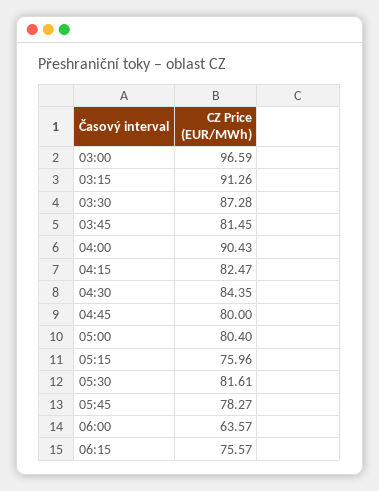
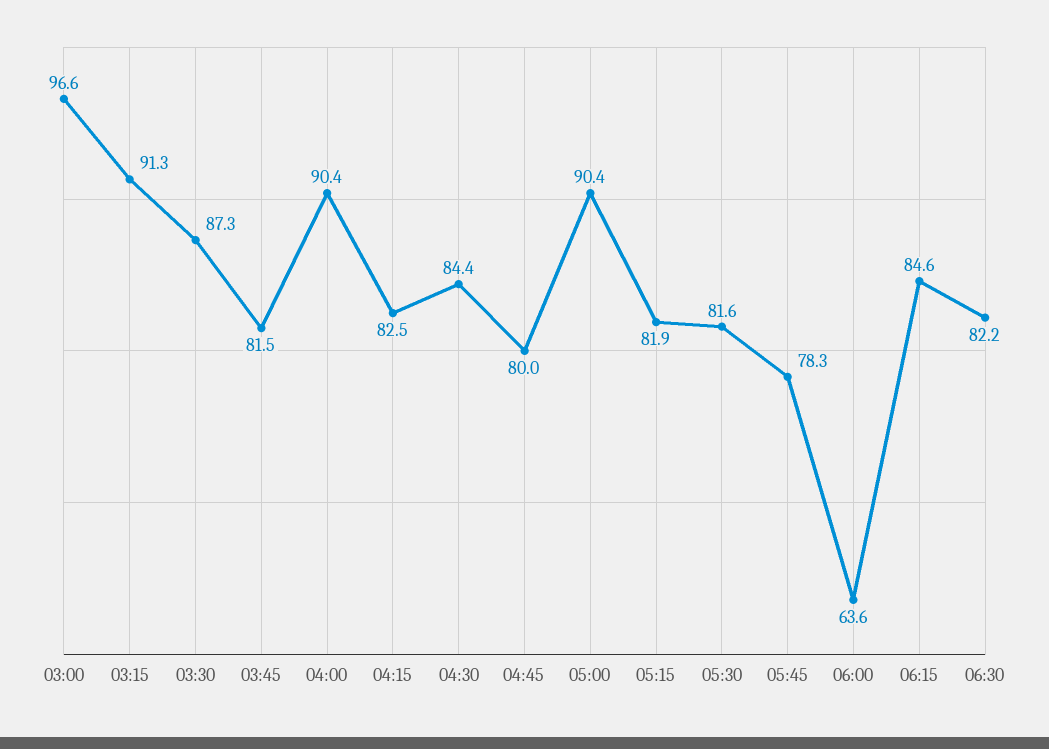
05:00: 80.4 -> 90.4
05:15: 75.96 -> 81.9
06:15: 75.57 -> 84.6
06:30: none -> 82.2

